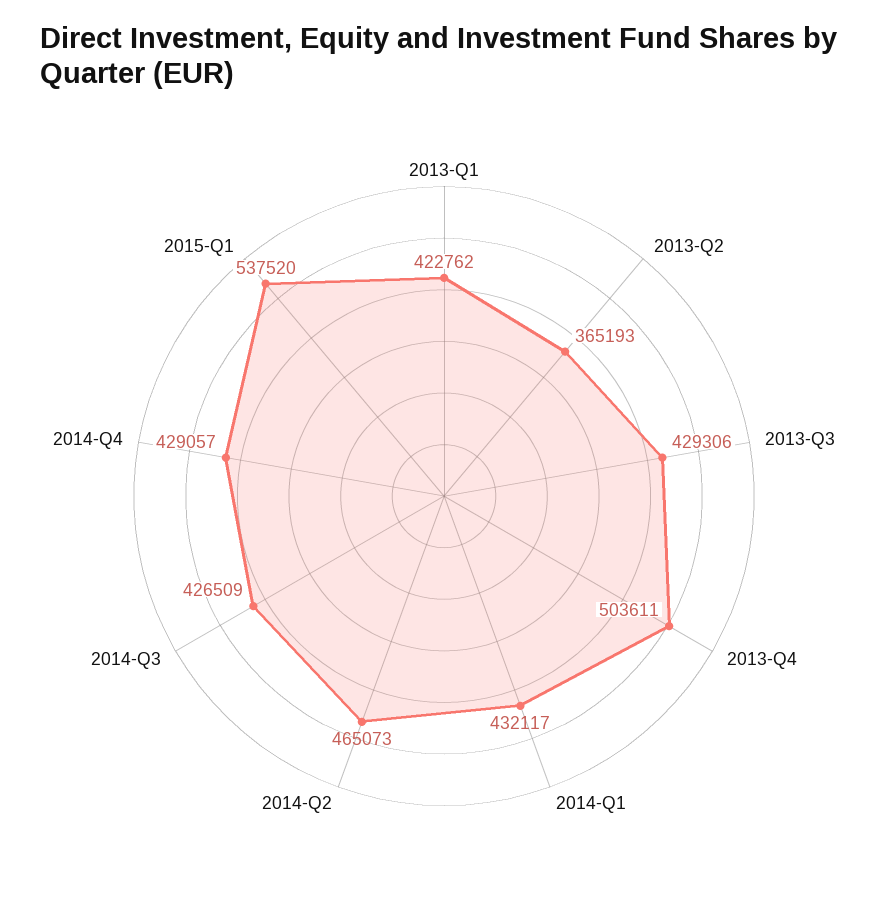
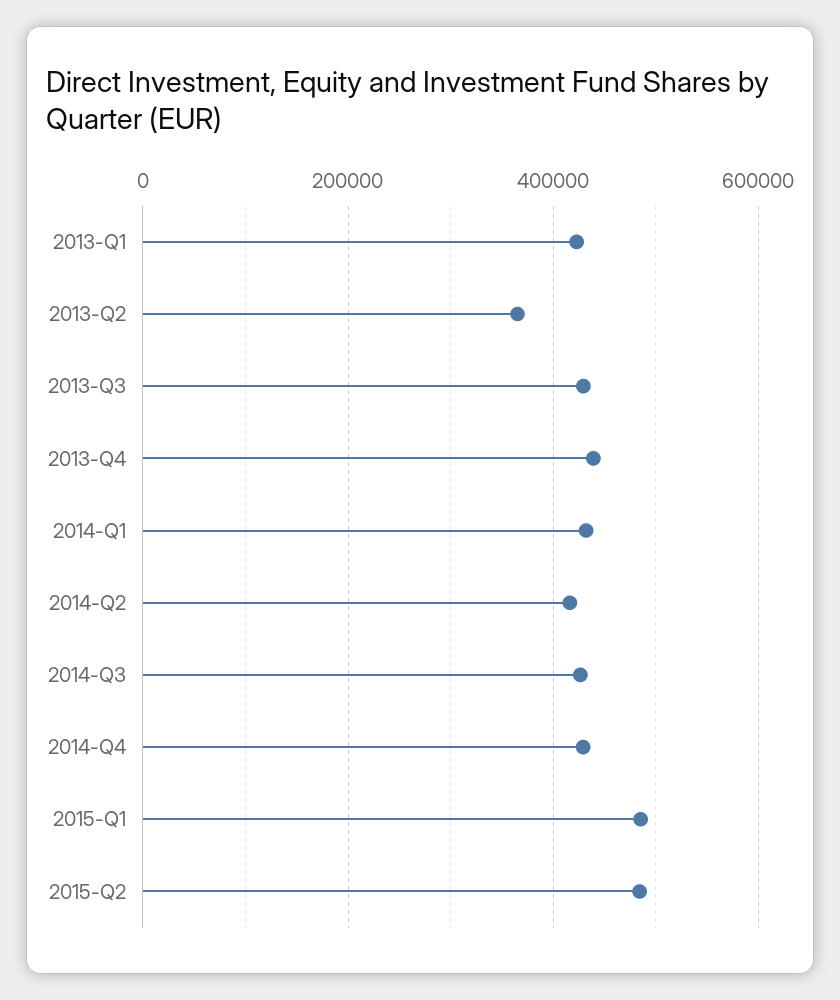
2013-Q4: 503611 -> 440000
2014-Q2: 465073 -> 420000
2015-Q1: 537520 -> 480000
2015-Q2: none -> 480000

